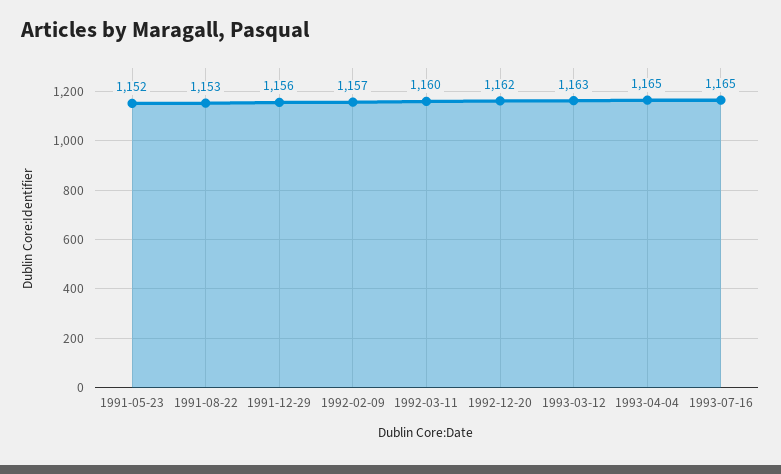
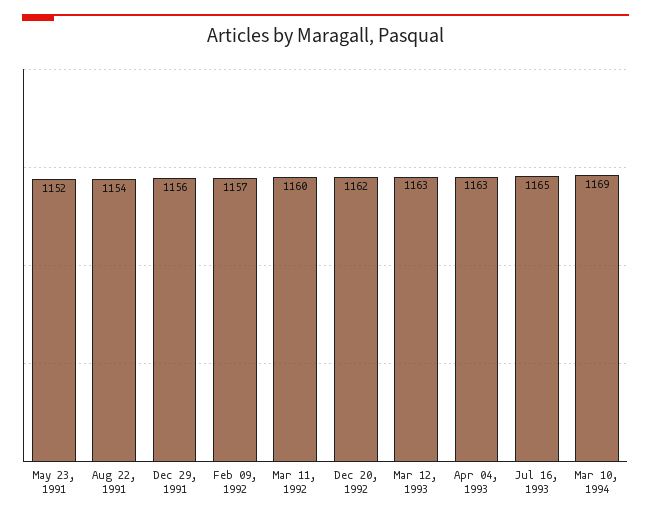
1991-08-22: 1153 -> 1154
1993-04-04: 1165 -> 1163
Mar 10, 1994: none -> 1169

